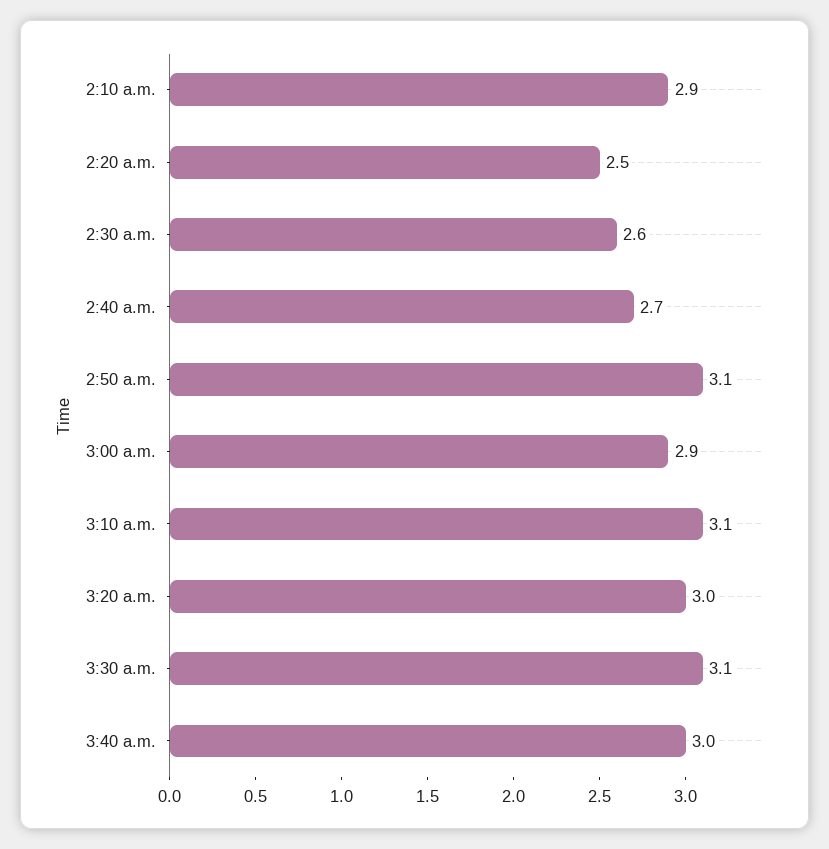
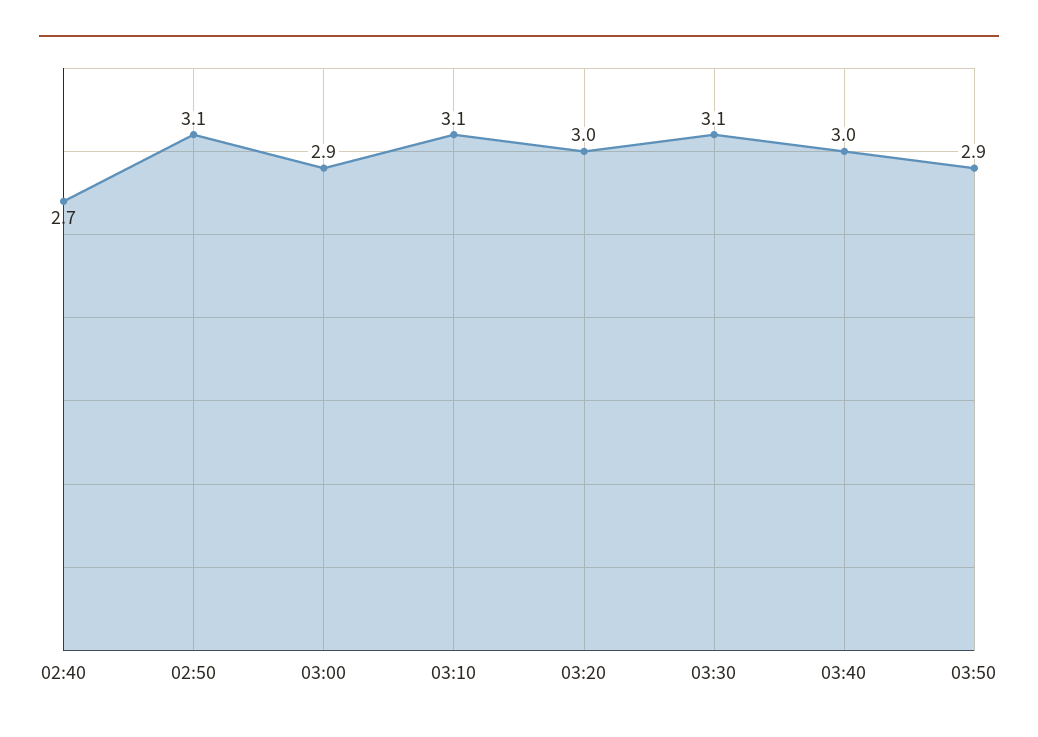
2:10 a.m.: 2.9 -> none
2:20 a.m.: 2.5 -> none
2:30 a.m.: 2.6 -> none
03:50: none -> 2.9

